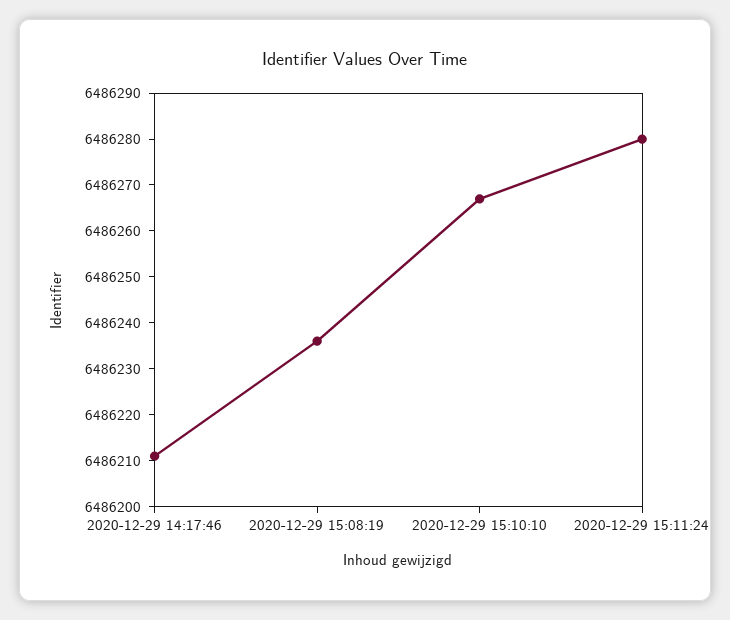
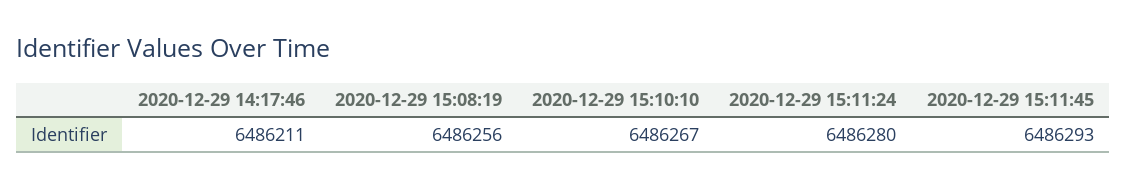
2020-12-29 15:08:19: 6486235 -> 6486256
2020-12-29 15:11:45: none -> 6486293

